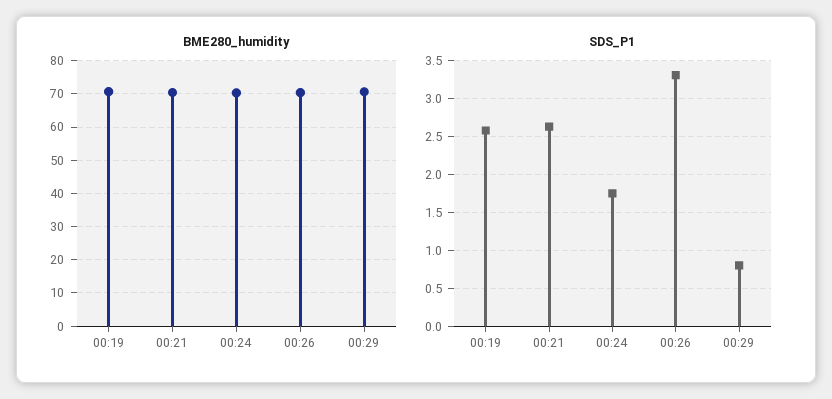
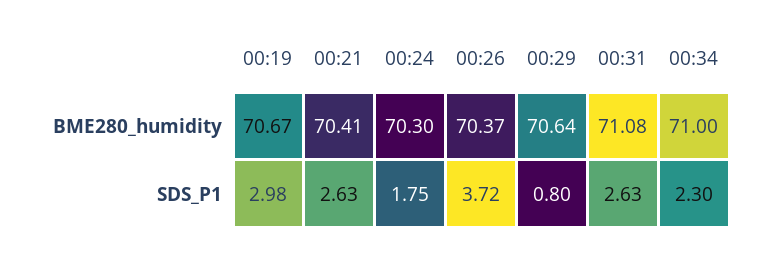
SDS_P1, 00:19: 2.6 -> 2.98
SDS_P1, 00:26: 3.3 -> 3.72
BME280_humidity, 00:31: none -> 71.08
BME280_humidity, 00:34: none -> 71
SDS_P1, 00:31: none -> 2.63
SDS_P1, 00:34: none -> 2.3

